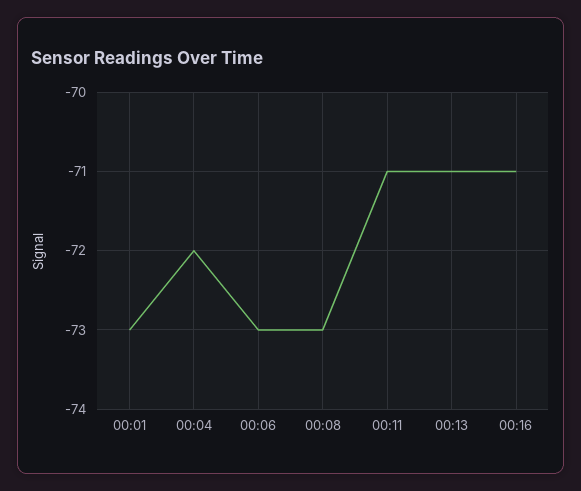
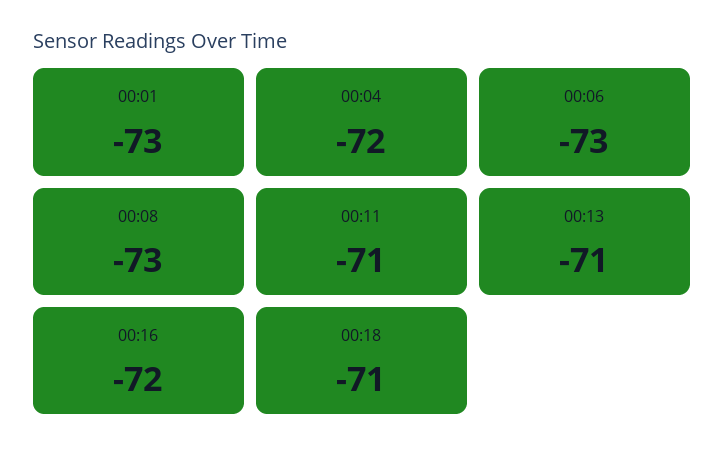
00:16: -71 -> -72
00:18: none -> -71

